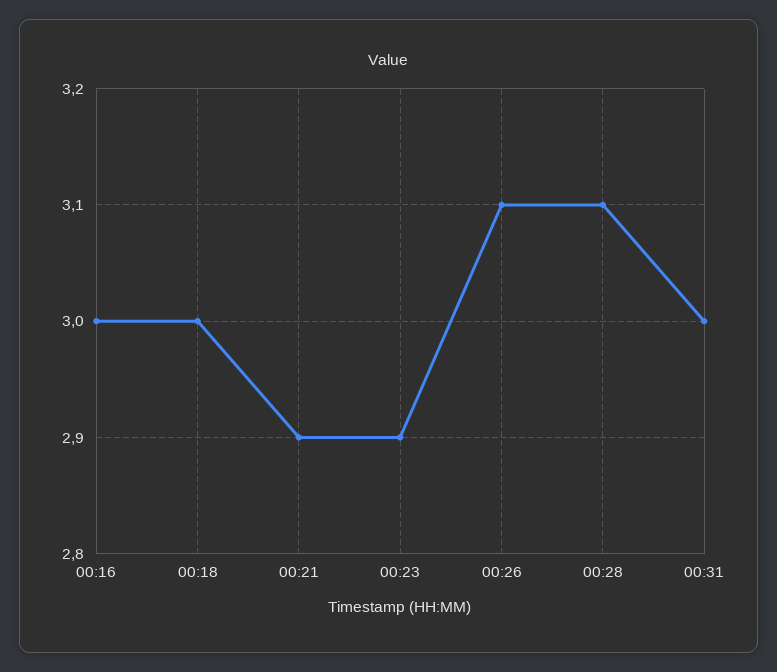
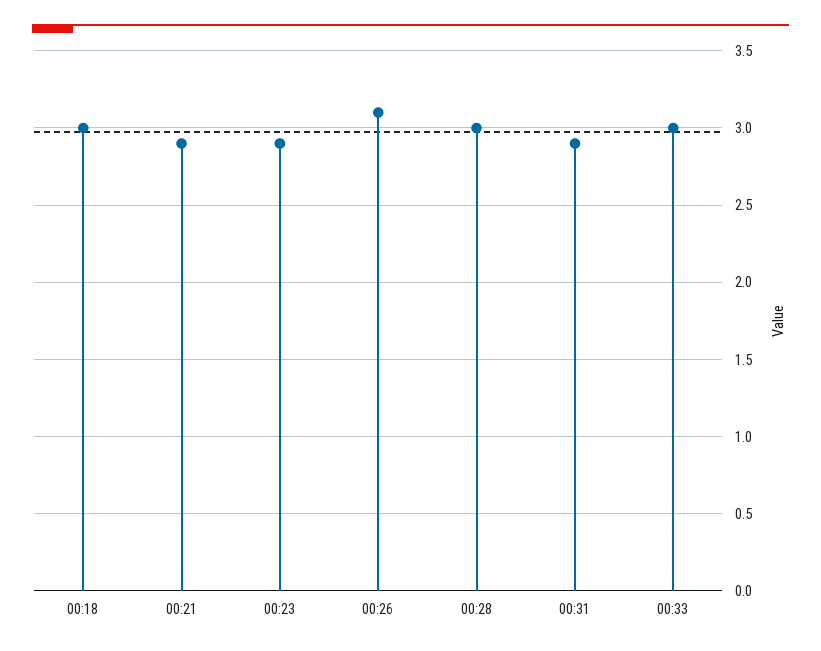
00:16: 3 -> none
00:28: 3.1 -> 3
00:31: 3 -> 2.9
00:33: none -> 3

